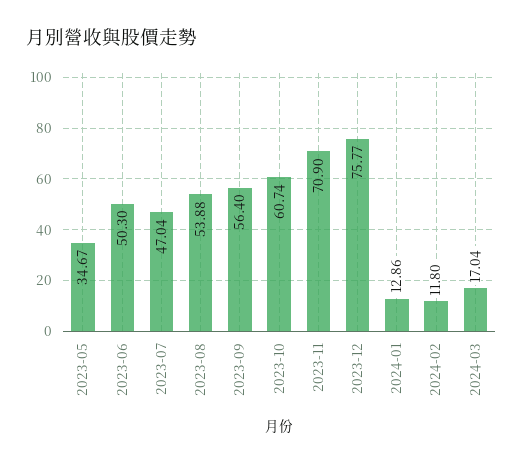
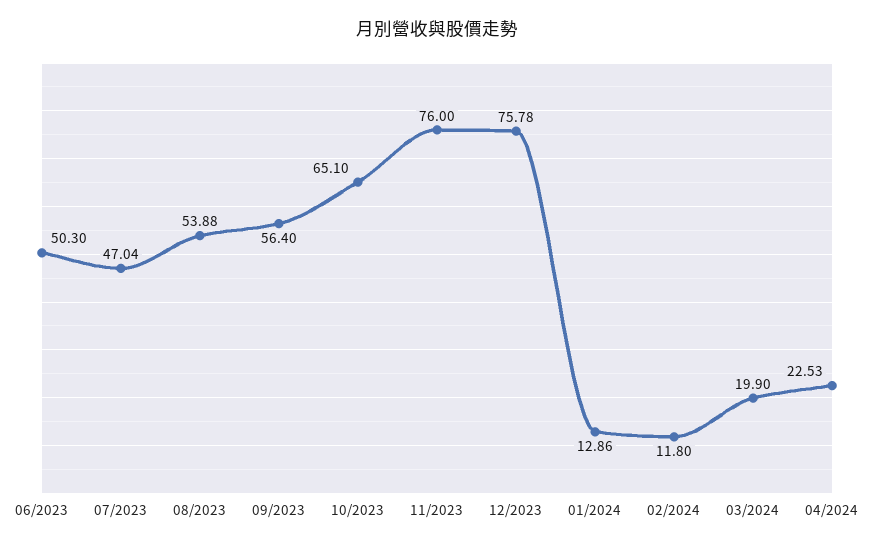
2023-05: 34.67 -> none
2023-10: 60.74 -> 65.1
2023-11: 70.9 -> 76
2023-12: 75.77 -> 75.78
2024-03: 17.04 -> 19.9
04/2024: none -> 22.53

